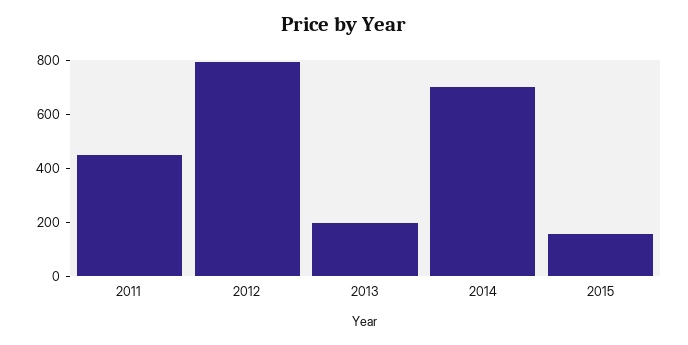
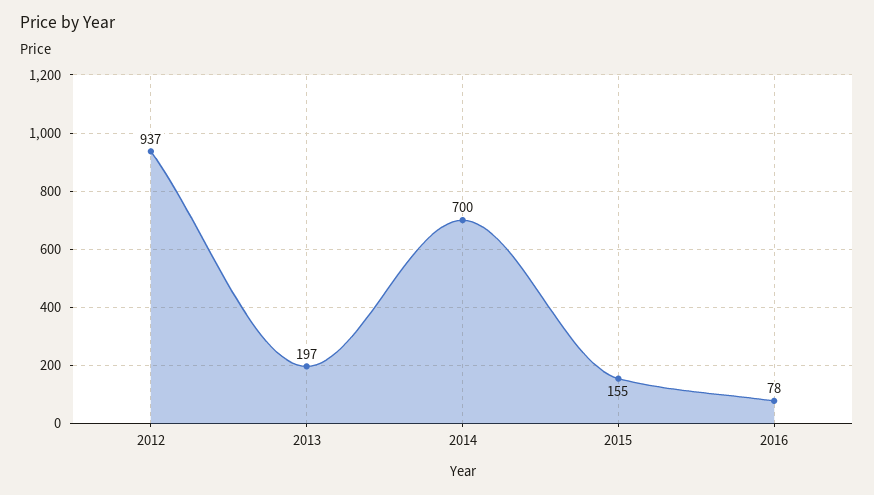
2011: 450 -> none
2012: 800 -> 937
2016: none -> 78

